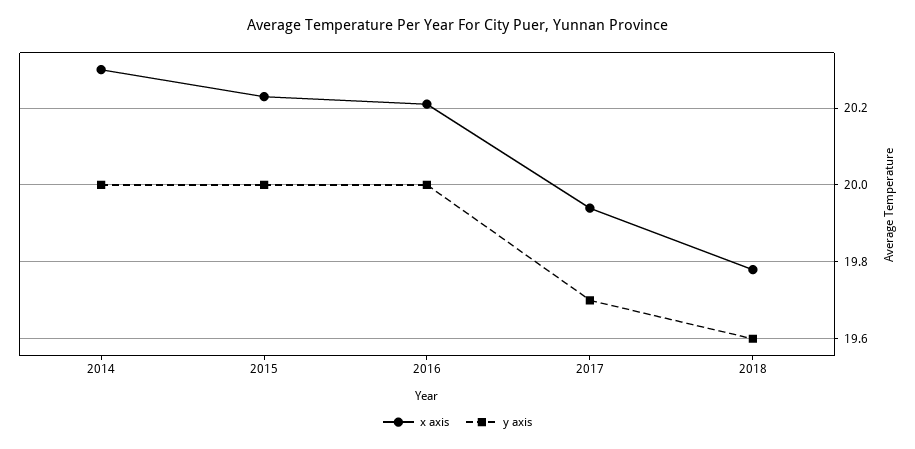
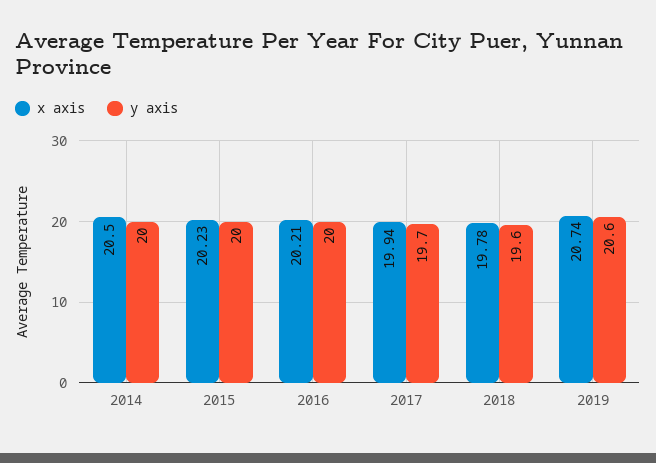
x axis, 2014: 20.3 -> 20.5
x axis, 2019: none -> 20.74
y axis, 2019: none -> 20.6

